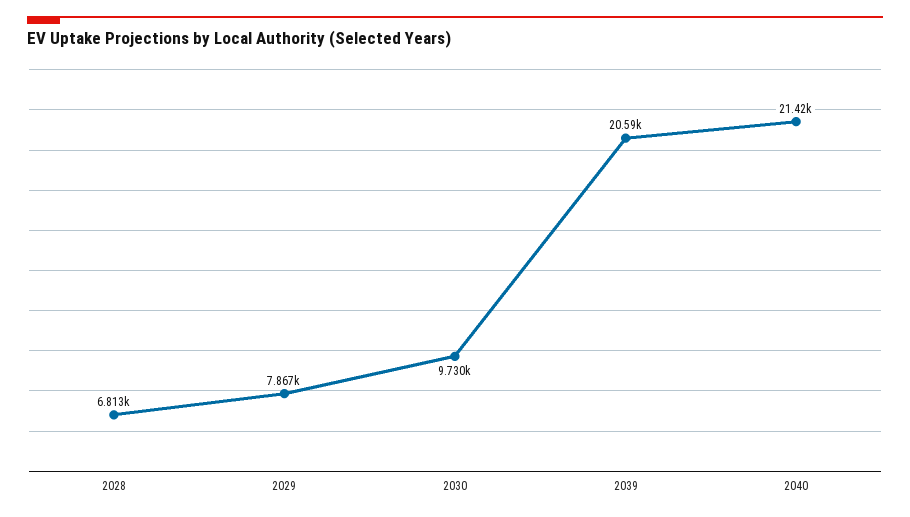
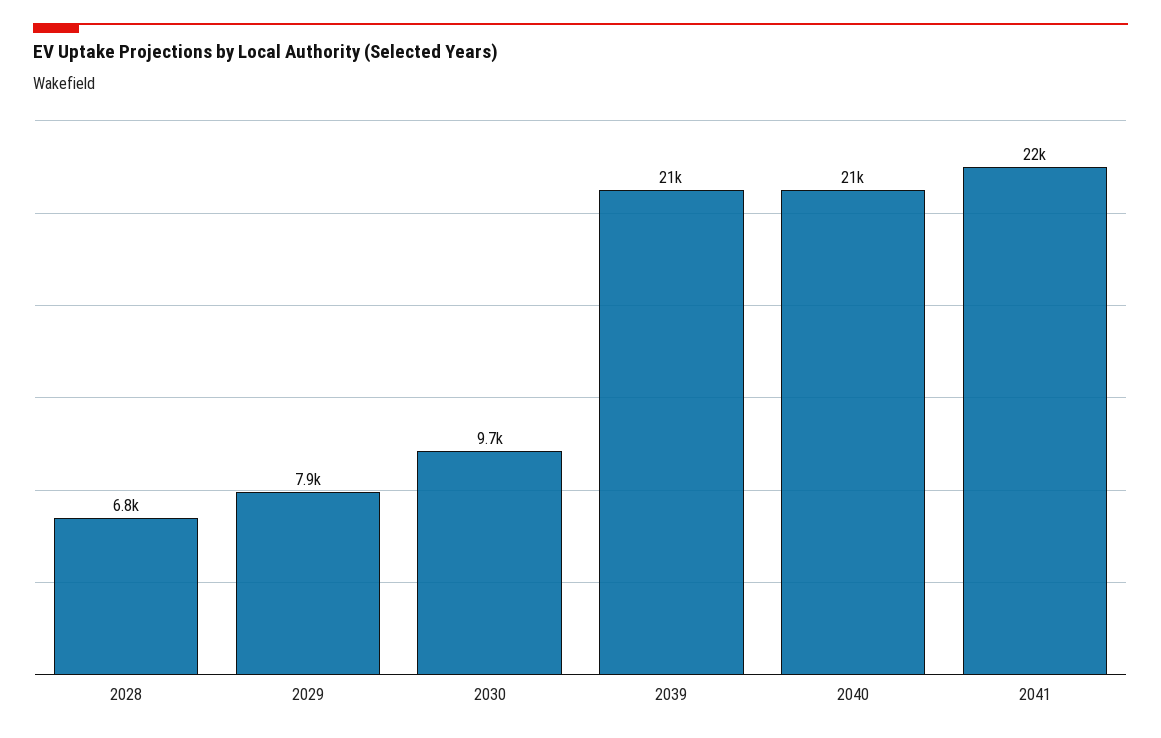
2041: none -> 22000

